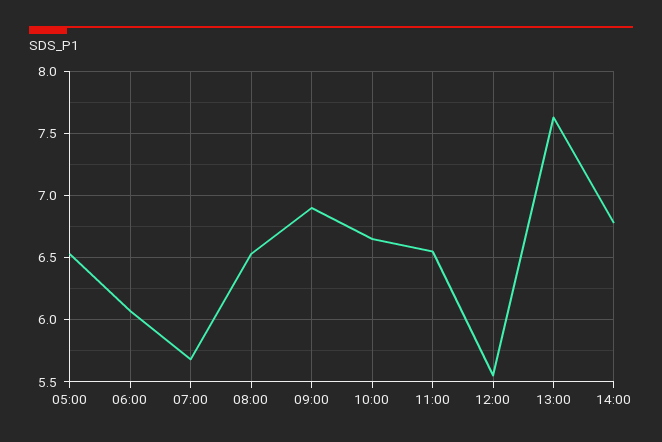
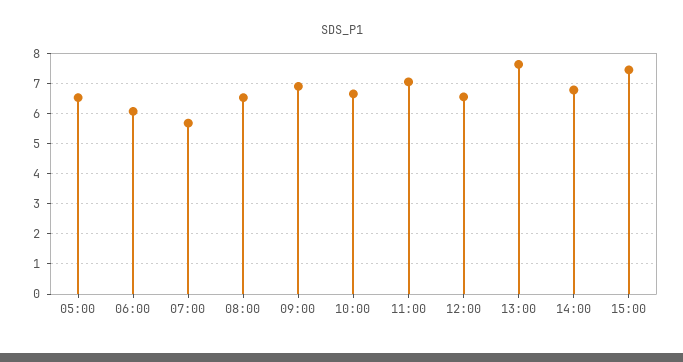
11:00: 6.55 -> 7
12:00: 5.55 -> 6.6
15:00: none -> 7.4

